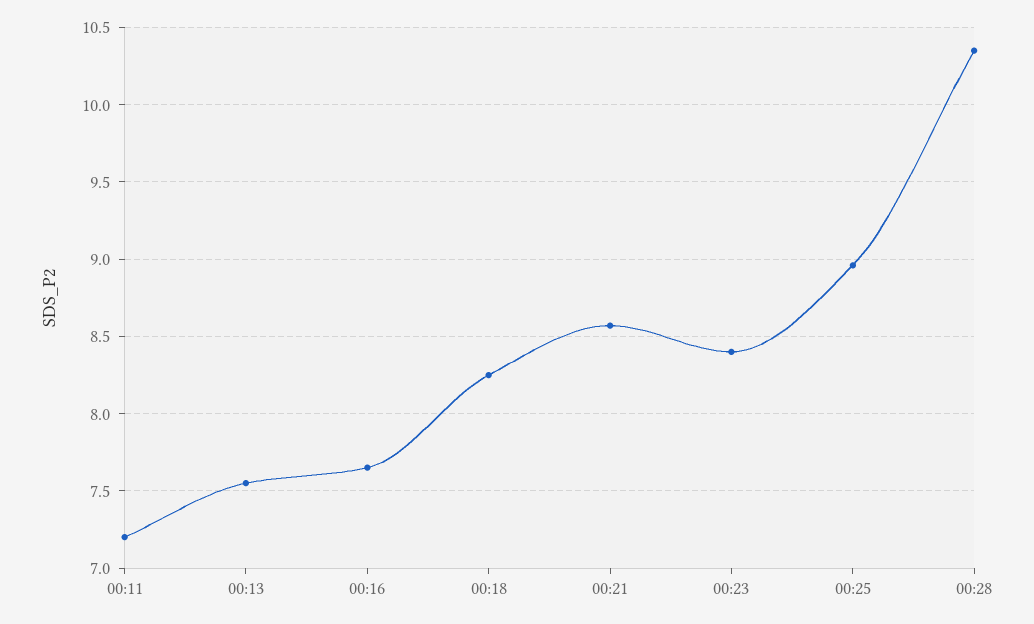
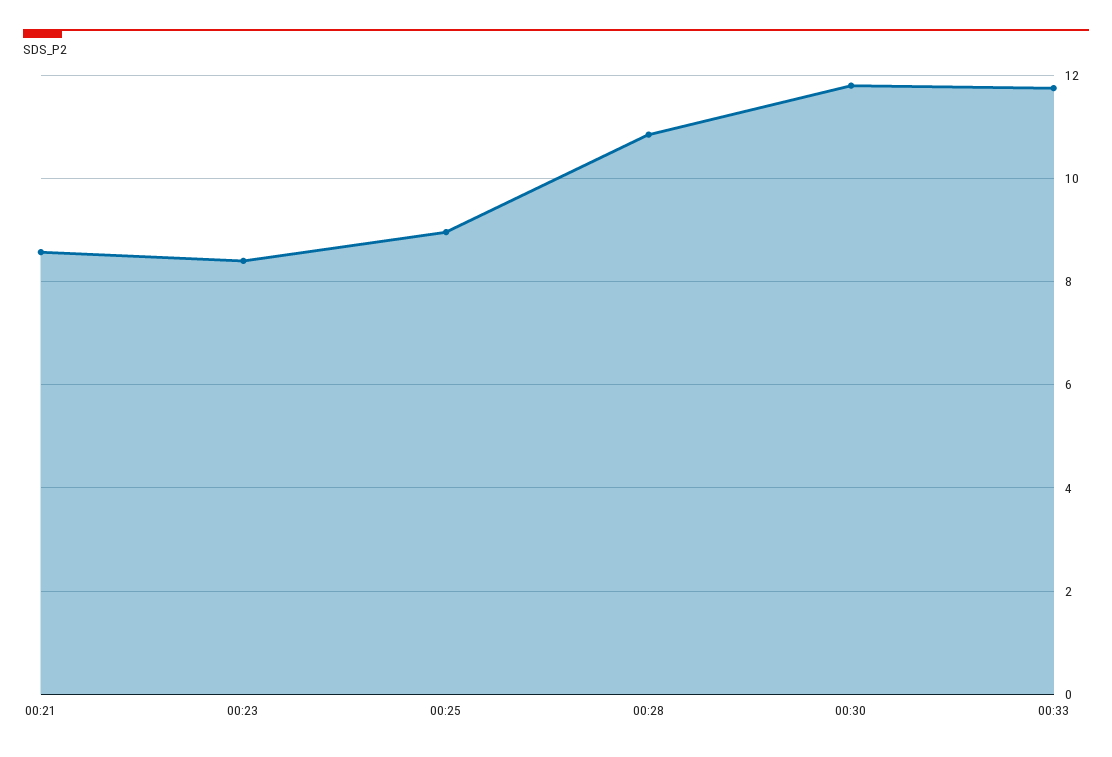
00:11: 7.2 -> none
00:13: 7.55 -> none
00:16: 7.65 -> none
00:18: 8.25 -> none
00:28: 10.35 -> 10.8
00:30: none -> 11.8
00:33: none -> 11.8

